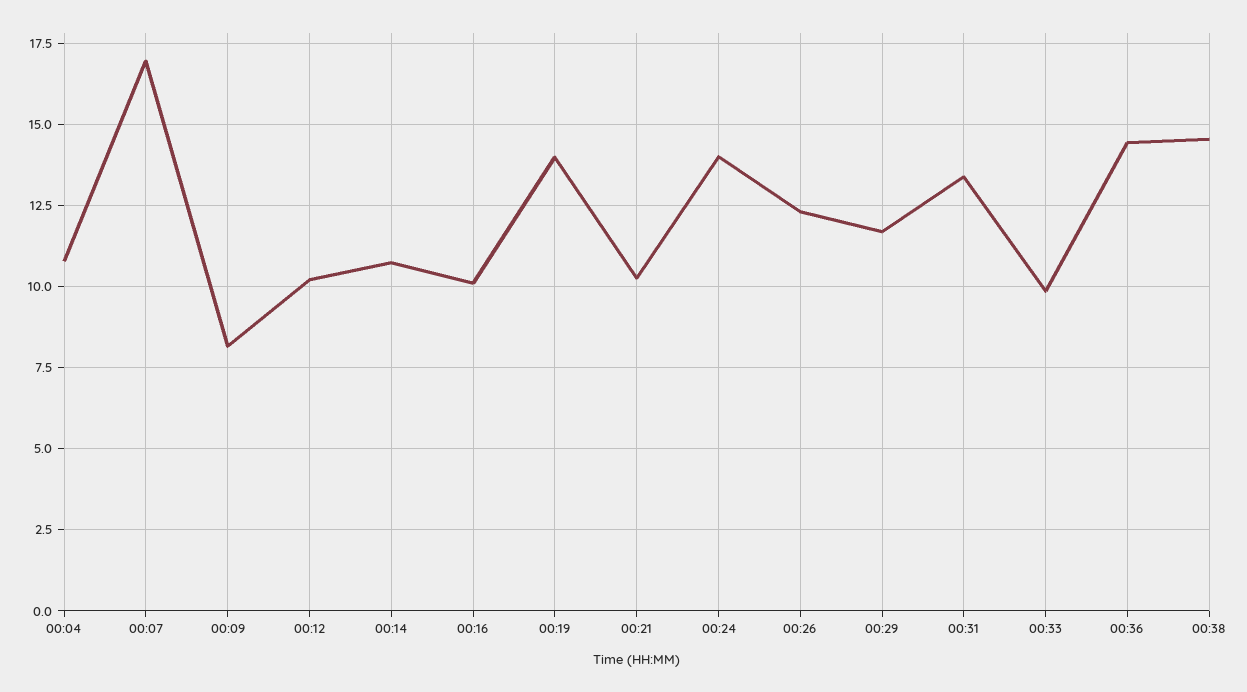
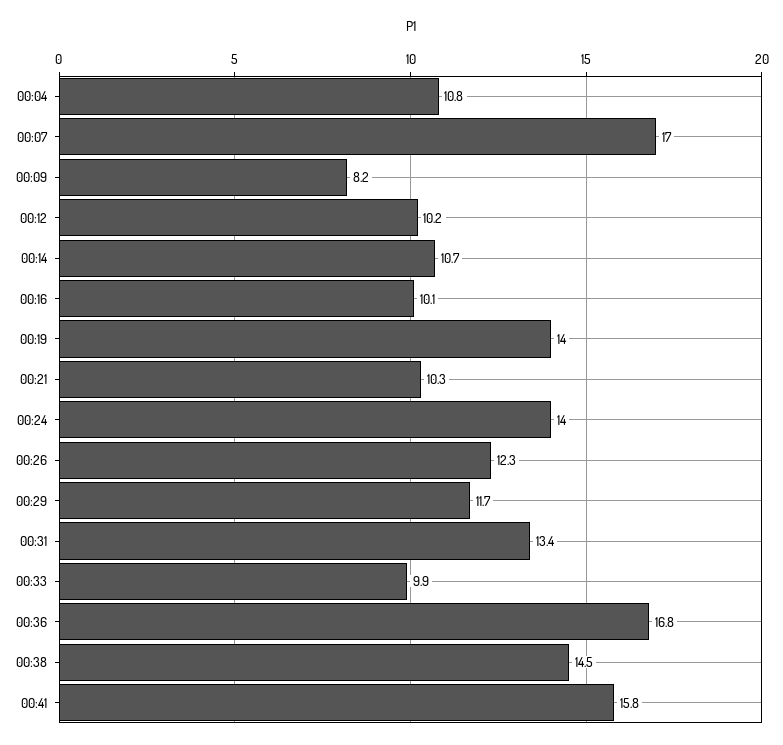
00:36: 14.5 -> 16.8
00:41: none -> 15.8

